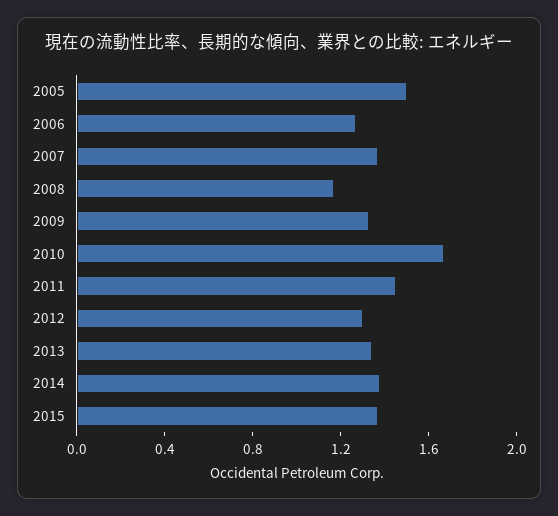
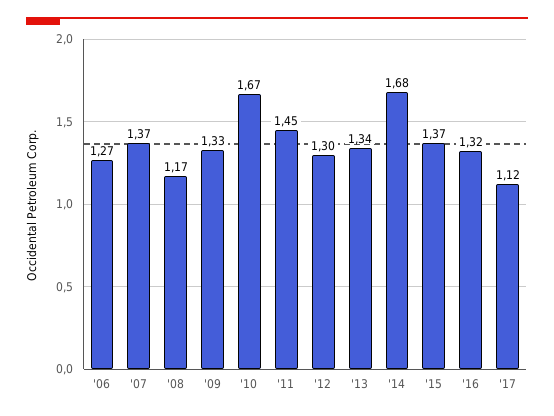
2005: 1.5 -> none
2014: 1.4 -> 1.68
'16: none -> 1.32
'17: none -> 1.12

